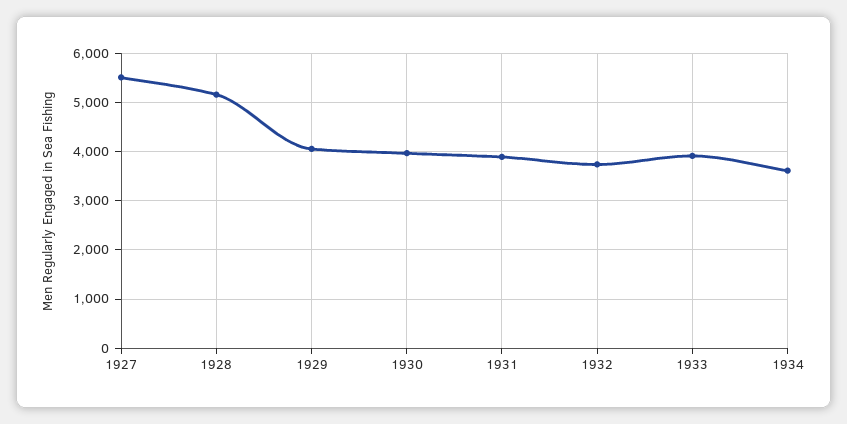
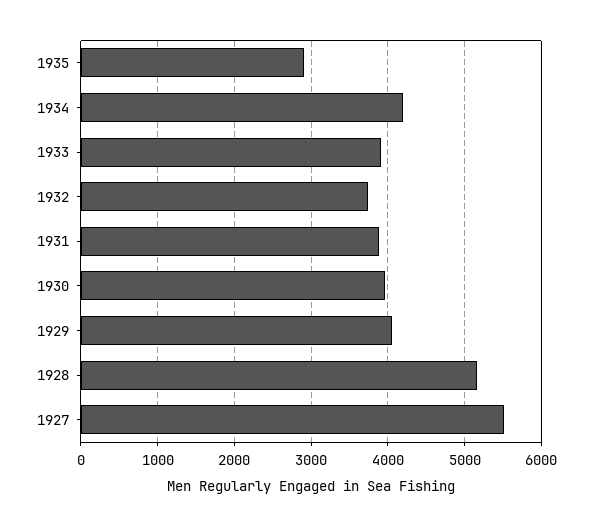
1934: 3600 -> 4200
1935: none -> 2900

